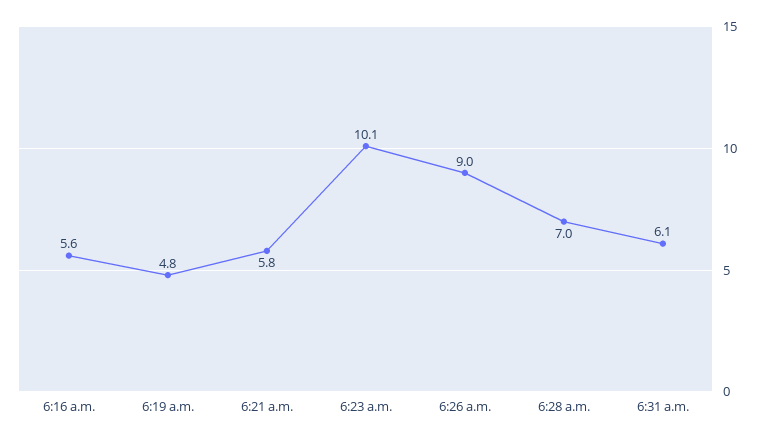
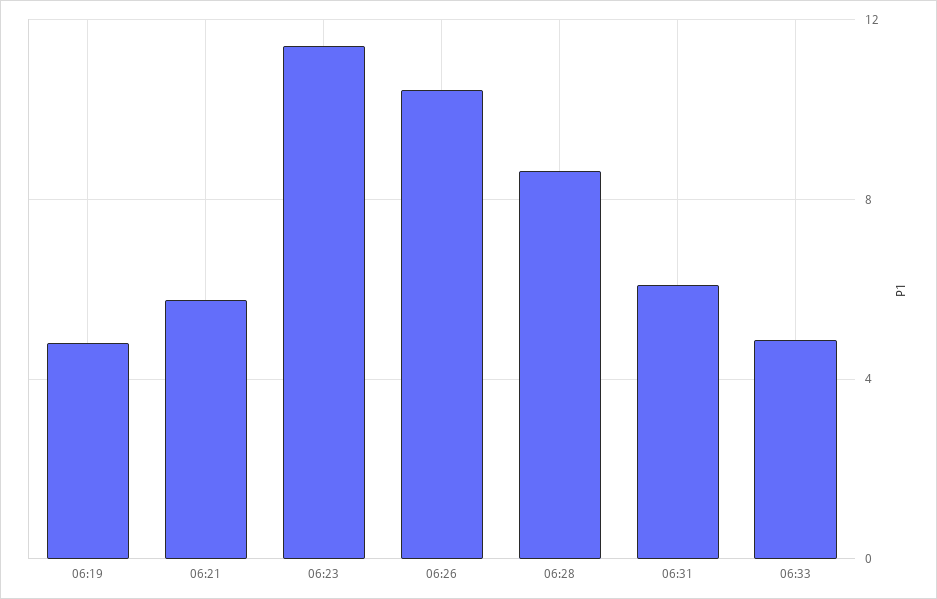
6:16 a.m.: 5.6 -> none
6:23 a.m.: 10.1 -> 11.5
6:26 a.m.: 9 -> 10.5
6:28 a.m.: 7 -> 8.5
06:33: none -> 5

